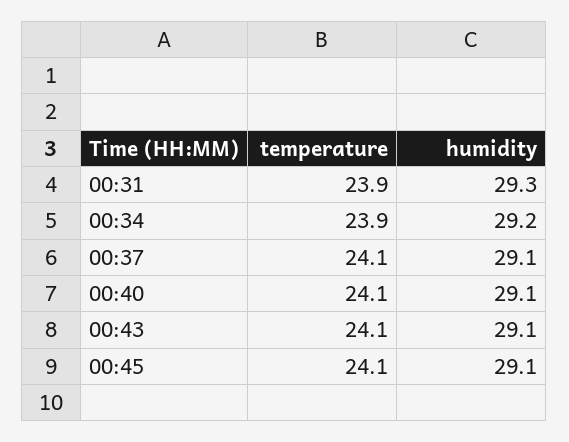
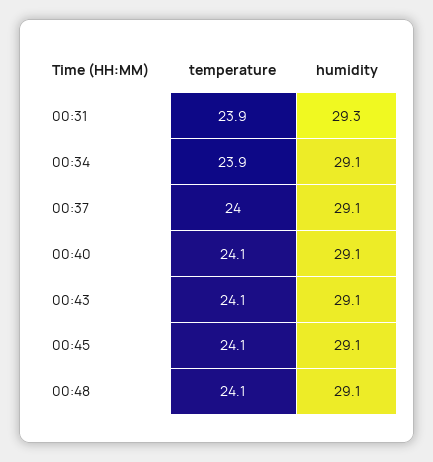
humidity, 00:34: 29.2 -> 29.1
temperature, 00:37: 24.1 -> 24
temperature, 00:48: none -> 24.1
humidity, 00:48: none -> 29.1

